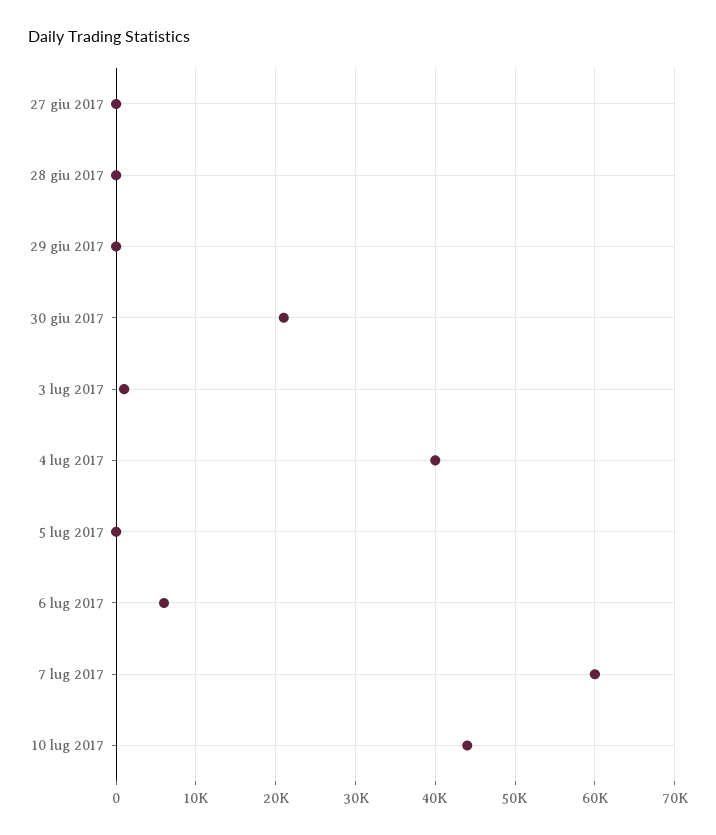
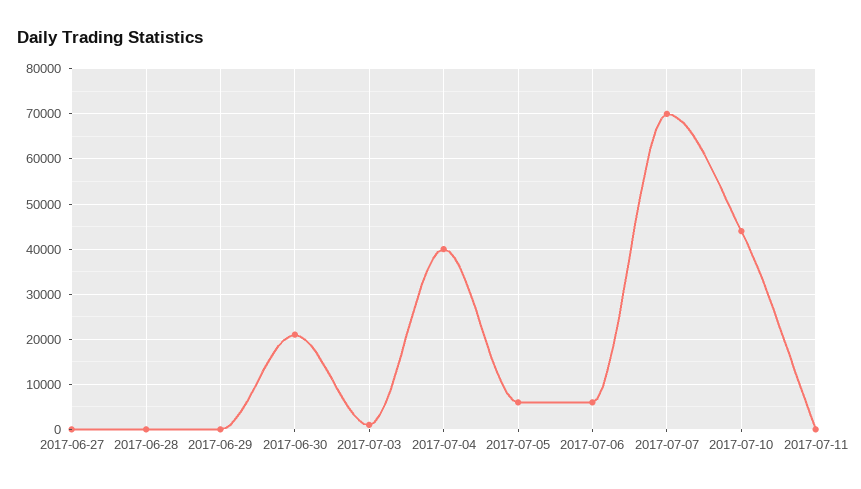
5 lug 2017: 0 -> 6000
7 lug 2017: 60000 -> 70000
2017-07-11: none -> 0

